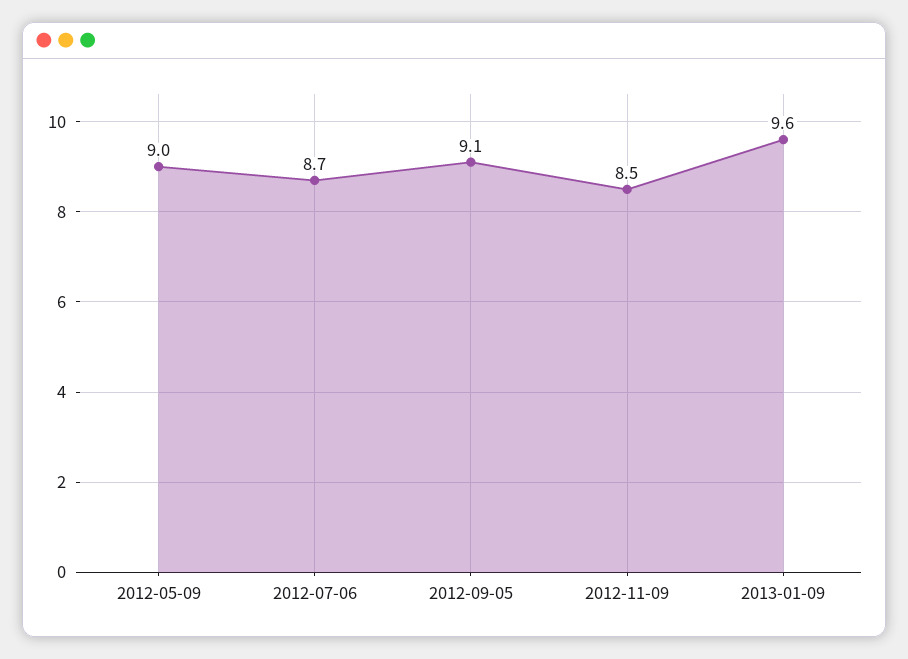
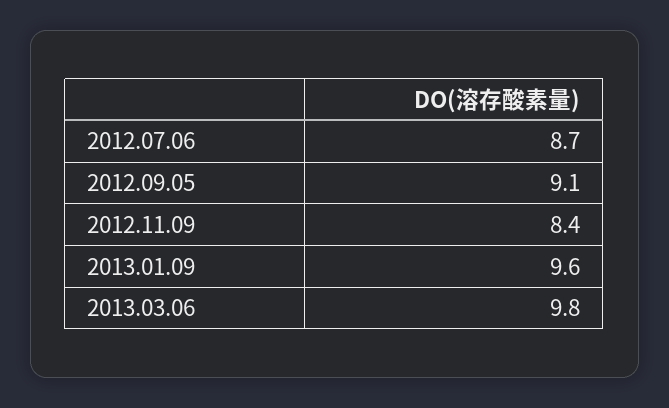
2012-05-09: 9 -> none
2012-11-09: 8.5 -> 8.4
2013.03.06: none -> 9.8

